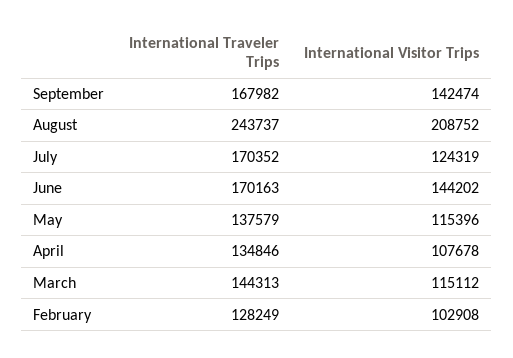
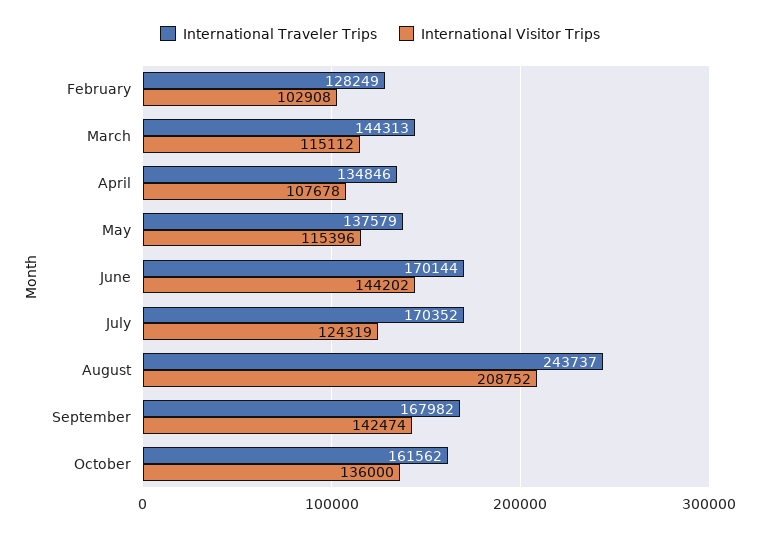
International Traveler Trips, June: 170163 -> 170144
International Traveler Trips, October: none -> 161562
International Visitor Trips, October: none -> 136000

